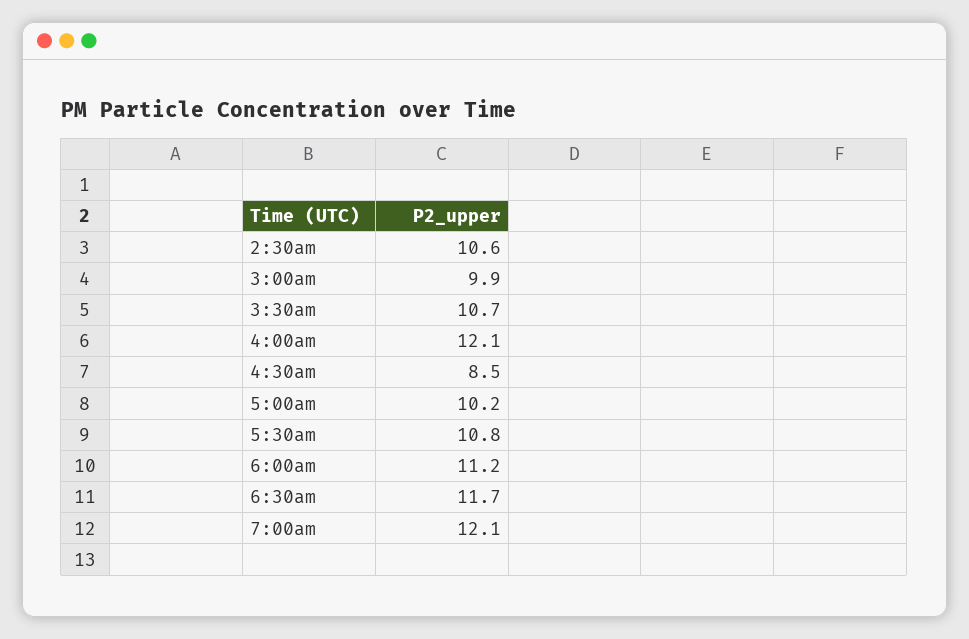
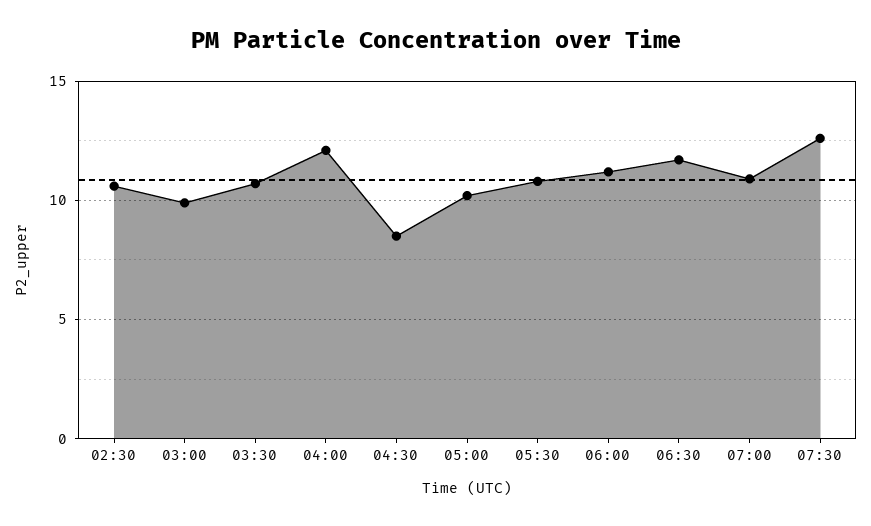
7:00am: 12.1 -> 11
07:30: none -> 12.5

